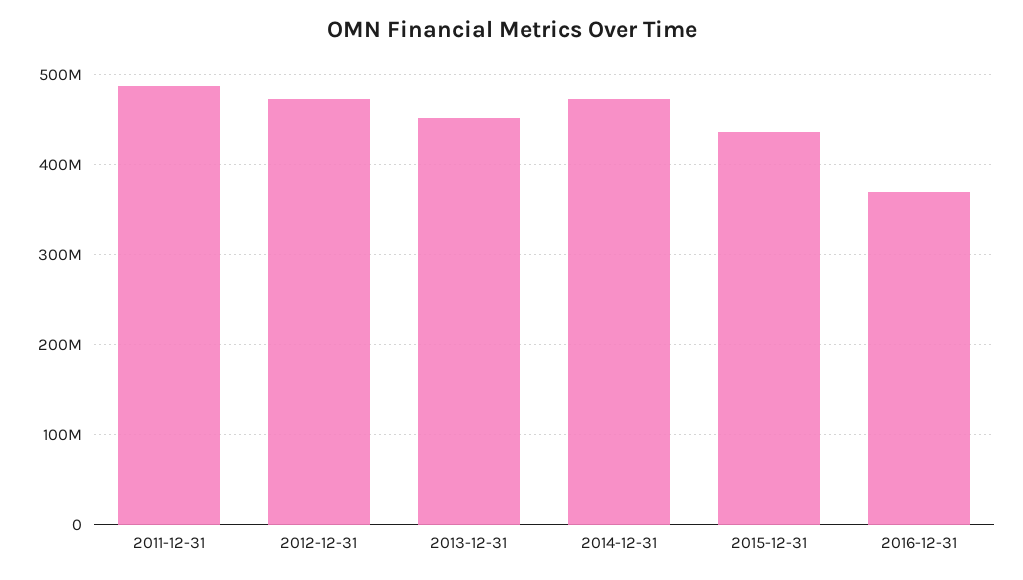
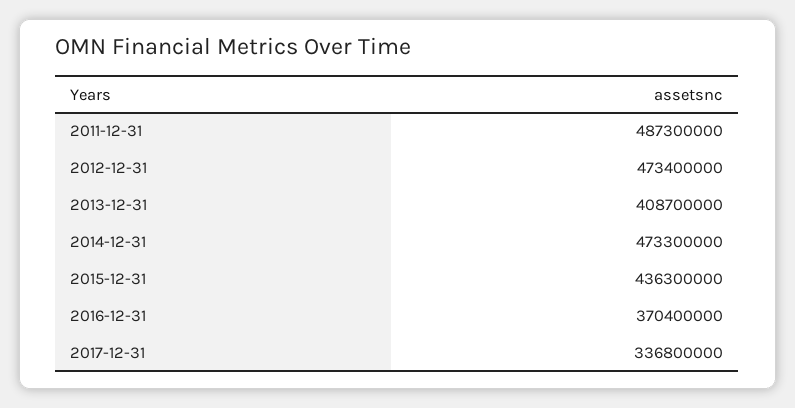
2013-12-31: 450000000 -> 408700000
2017-12-31: none -> 336800000

